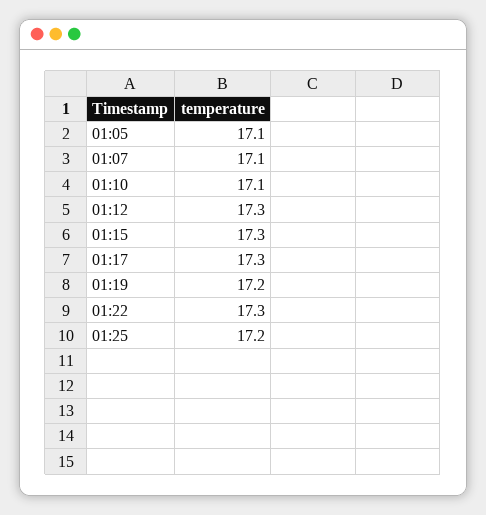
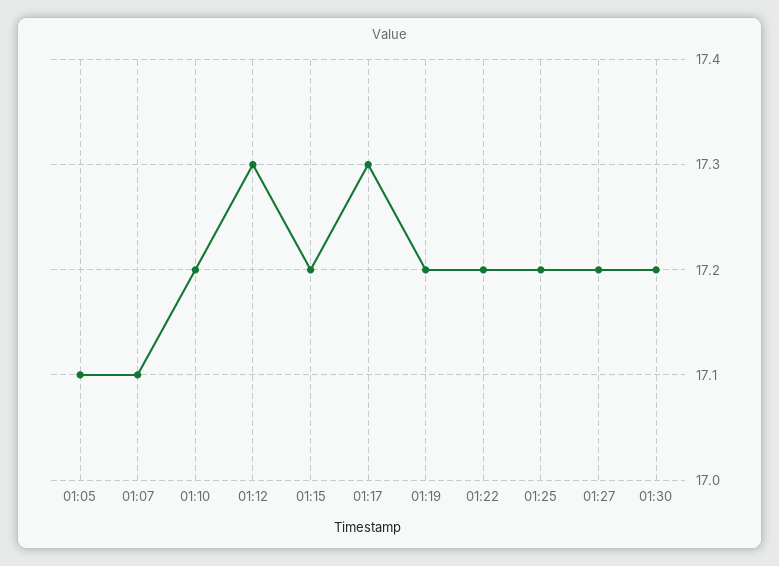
01:10: 17.1 -> 17.2
01:15: 17.3 -> 17.2
01:22: 17.3 -> 17.2
01:27: none -> 17.2
01:30: none -> 17.2

